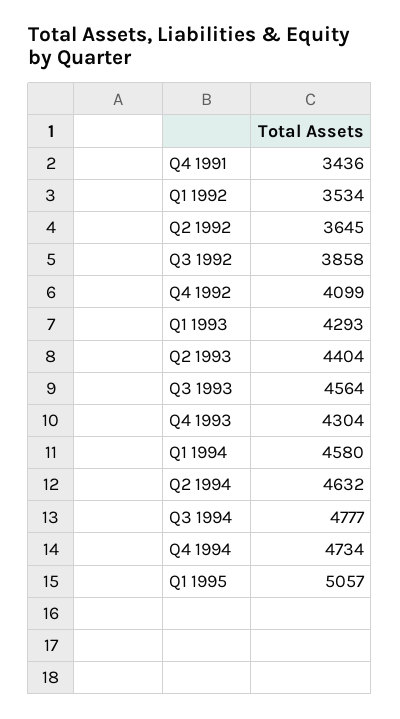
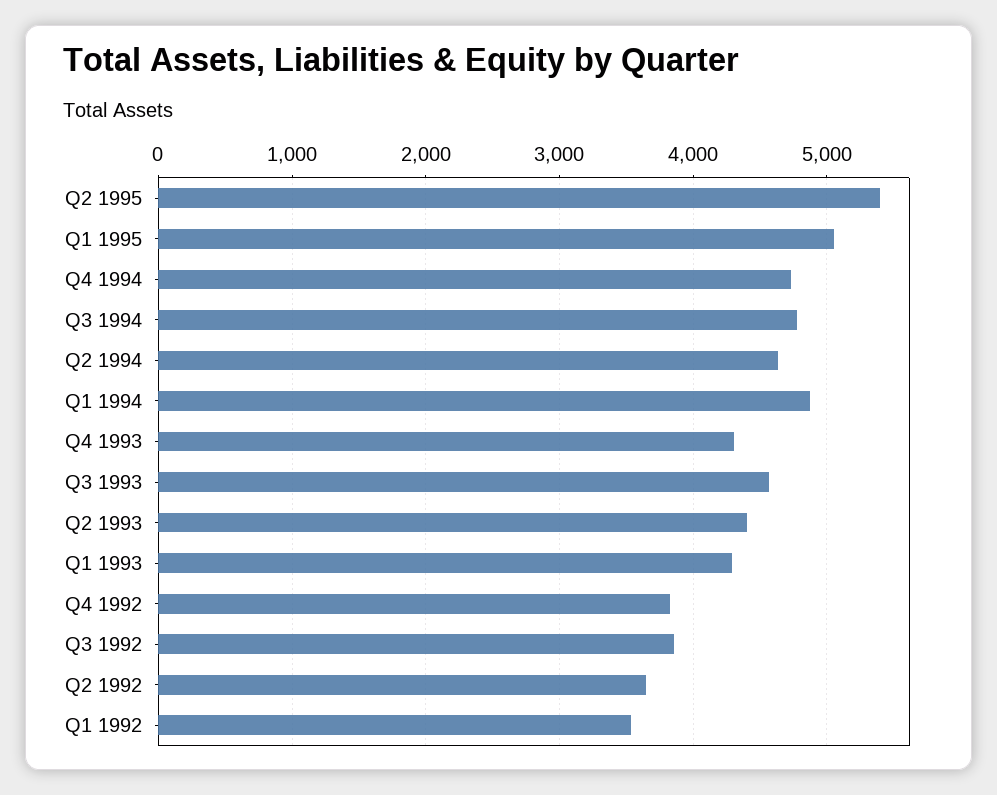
Q4 1991: 3436 -> none
Q4 1992: 4099 -> 3800
Q1 1994: 4580 -> 4900
Q2 1995: none -> 5400

